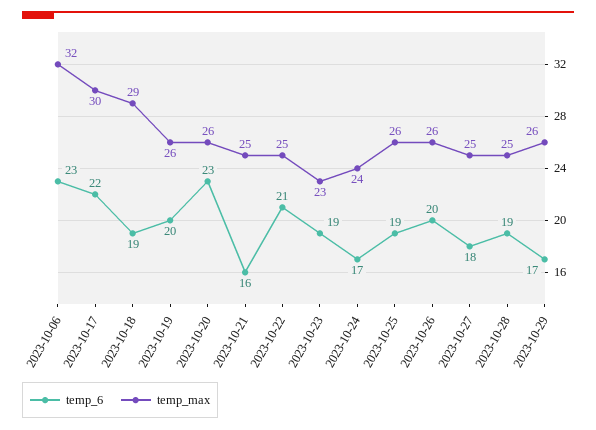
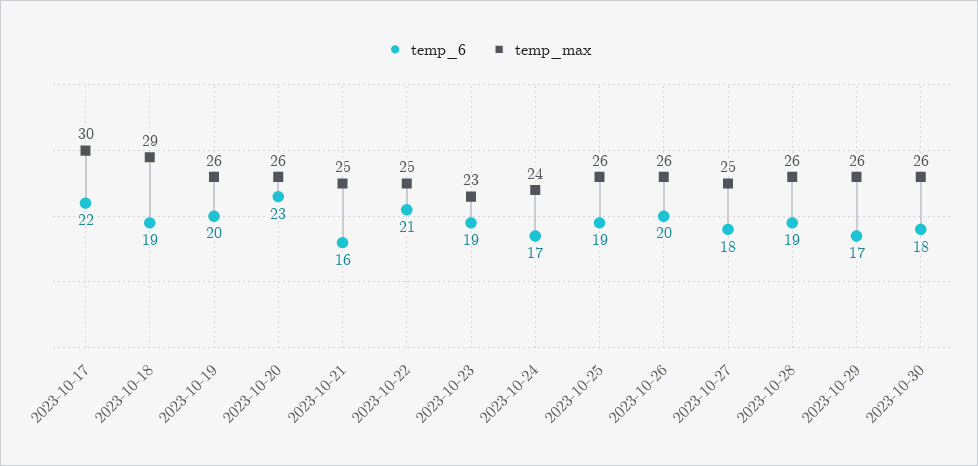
temp_6, 2023-10-06: 23 -> none
temp_max, 2023-10-06: 32 -> none
temp_max, 2023-10-28: 25 -> 26
temp_6, 2023-10-30: none -> 18
temp_max, 2023-10-30: none -> 26

